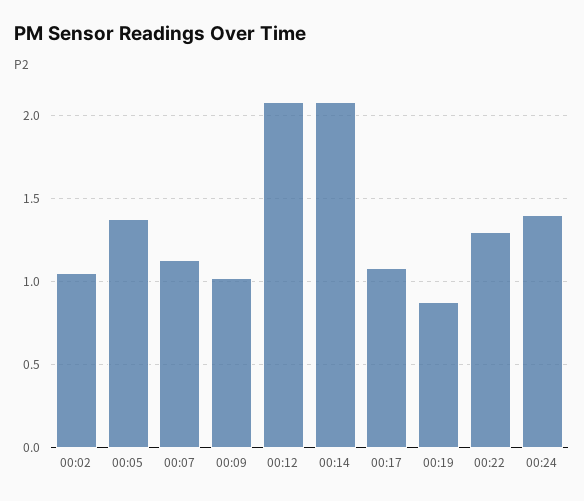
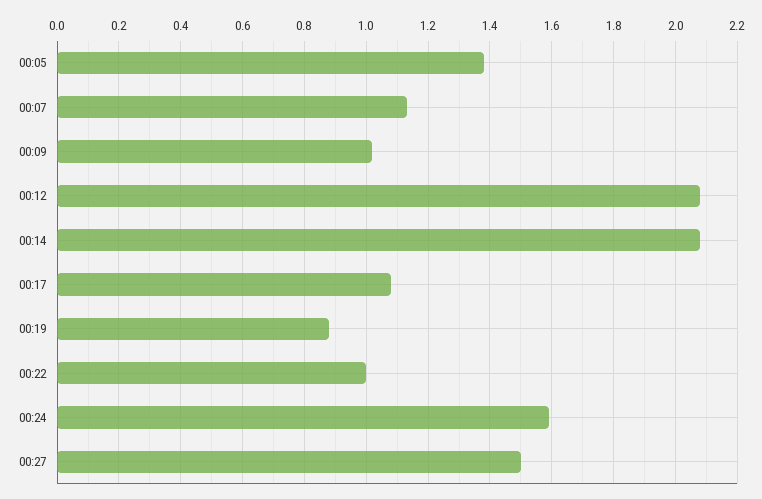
00:02: 1.05 -> none
00:22: 1.3 -> 1
00:24: 1.4 -> 1.6
00:27: none -> 1.5

